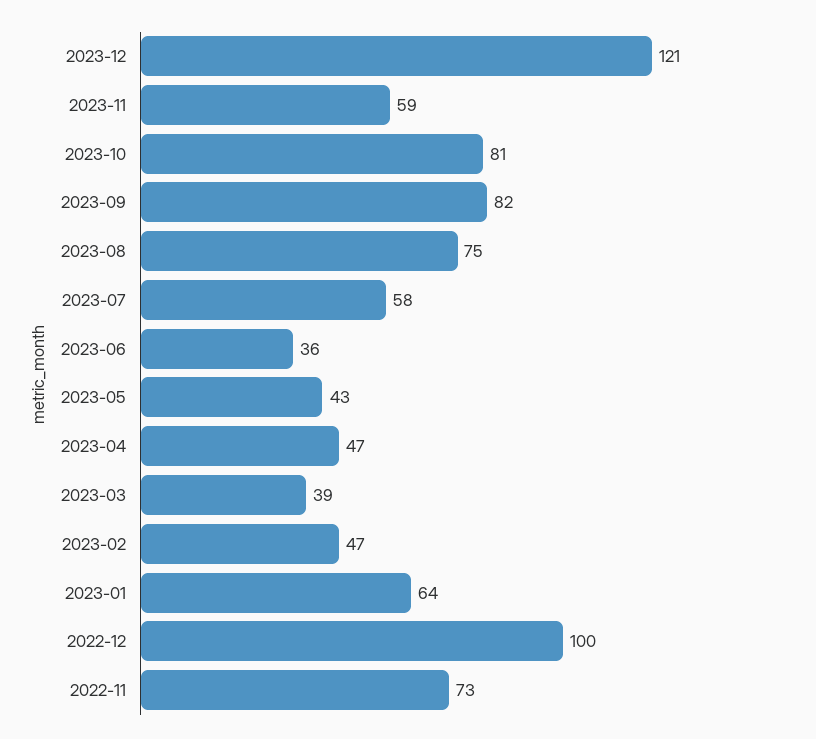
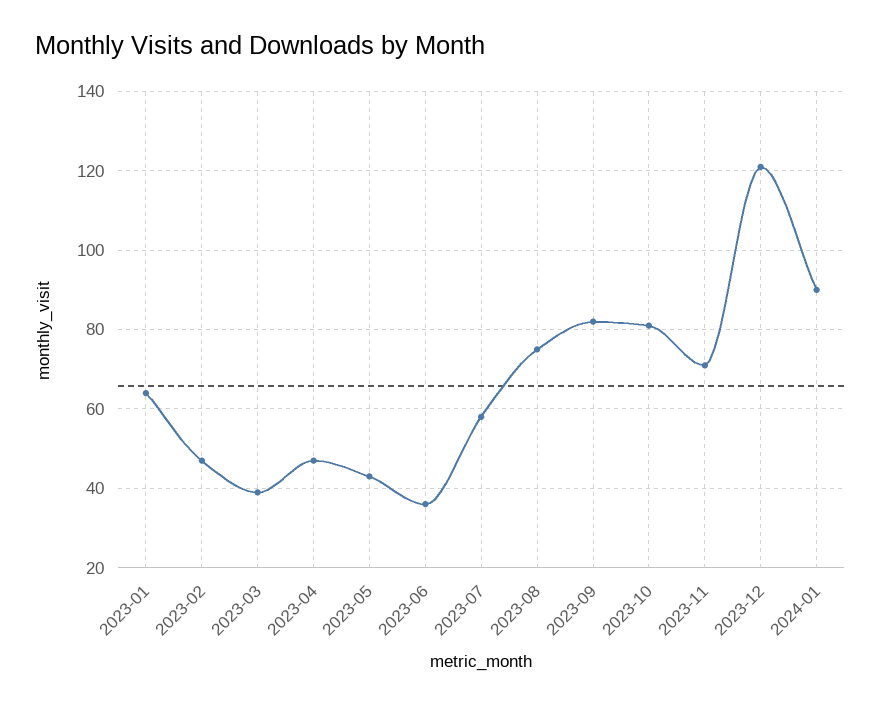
2023-11: 59 -> 70
2022-12: 100 -> none
2022-11: 73 -> none
2024-01: none -> 90

